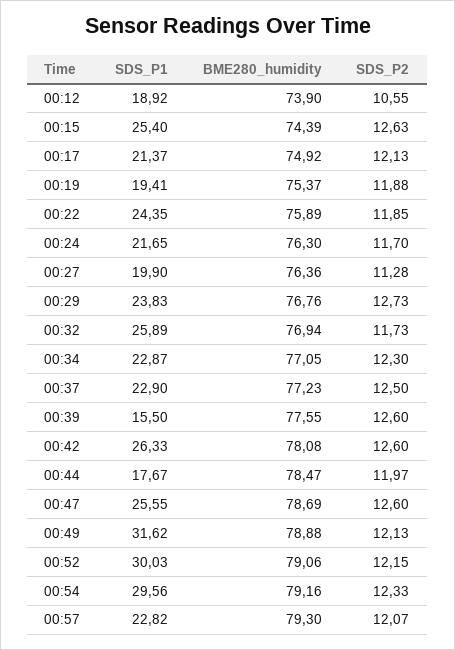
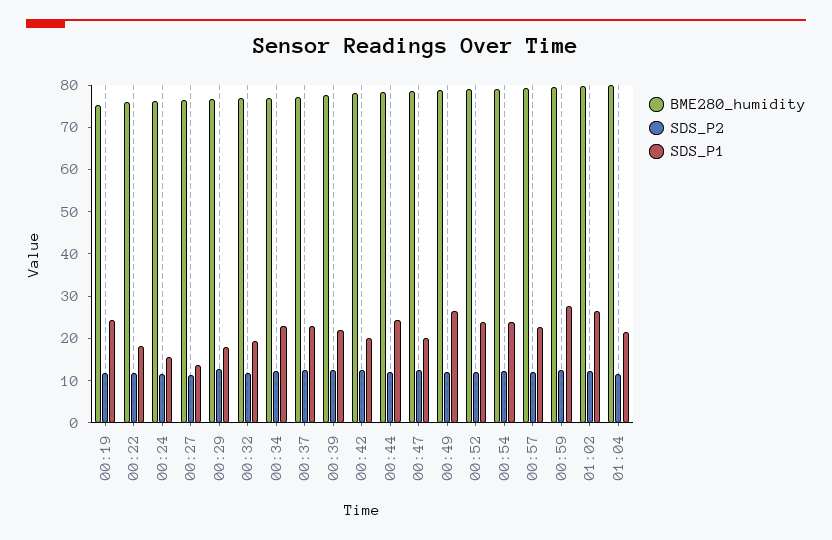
SDS_P1, 00:12: 18.92 -> none
BME280_humidity, 00:12: 73.9 -> none
SDS_P2, 00:12: 10.55 -> none
SDS_P1, 00:15: 25.4 -> none
BME280_humidity, 00:15: 74.39 -> none
SDS_P2, 00:15: 12.63 -> none
SDS_P1, 00:17: 21.37 -> none
BME280_humidity, 00:17: 74.92 -> none
SDS_P2, 00:17: 12.13 -> none
SDS_P1, 00:19: 19.41 -> 24
SDS_P1, 00:22: 24.35 -> 18
SDS_P1, 00:24: 21.65 -> 16
SDS_P1, 00:27: 19.9 -> 14
SDS_P1, 00:29: 23.83 -> 18
SDS_P1, 00:32: 25.89 -> 20
SDS_P1, 00:39: 15.5 -> 22
SDS_P1, 00:42: 26.33 -> 20
SDS_P1, 00:44: 17.67 -> 24
SDS_P1, 00:47: 25.55 -> 20
SDS_P1, 00:49: 31.62 -> 26
SDS_P1, 00:52: 30.03 -> 24
SDS_P1, 00:54: 29.56 -> 24
BME280_humidity, 00:59: none -> 80
SDS_P2, 00:59: none -> 12
SDS_P1, 00:59: none -> 28
BME280_humidity, 01:02: none -> 80
SDS_P2, 01:02: none -> 12
SDS_P1, 01:02: none -> 26
BME280_humidity, 01:04: none -> 80
SDS_P2, 01:04: none -> 12
SDS_P1, 01:04: none -> 22

